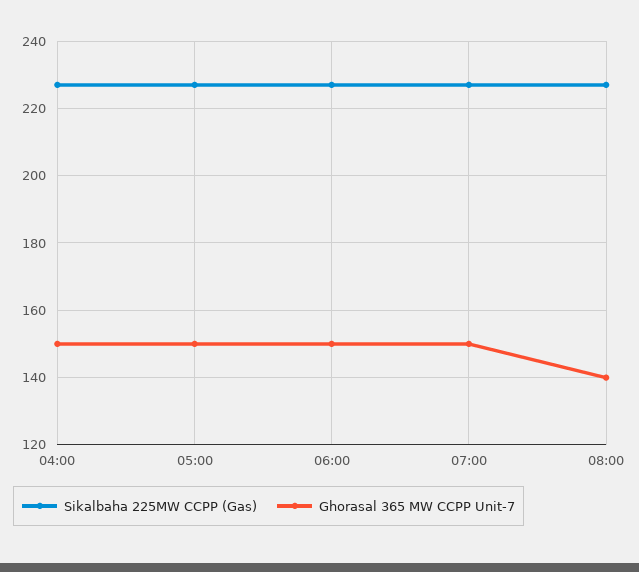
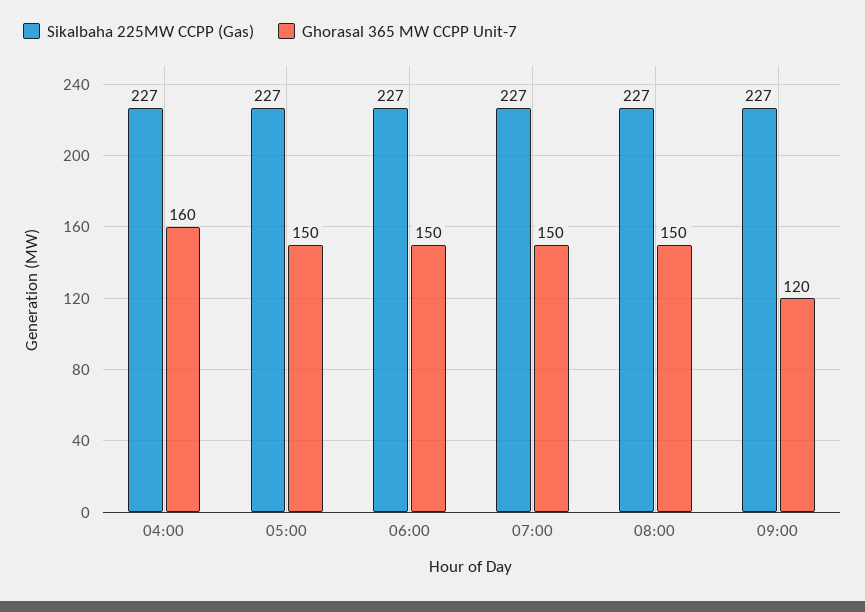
Ghorasal 365 MW CCPP Unit-7, 04:00: 150 -> 160
Ghorasal 365 MW CCPP Unit-7, 08:00: 140 -> 150
Sikalbaha 225MW CCPP (Gas), 09:00: none -> 227
Ghorasal 365 MW CCPP Unit-7, 09:00: none -> 120

